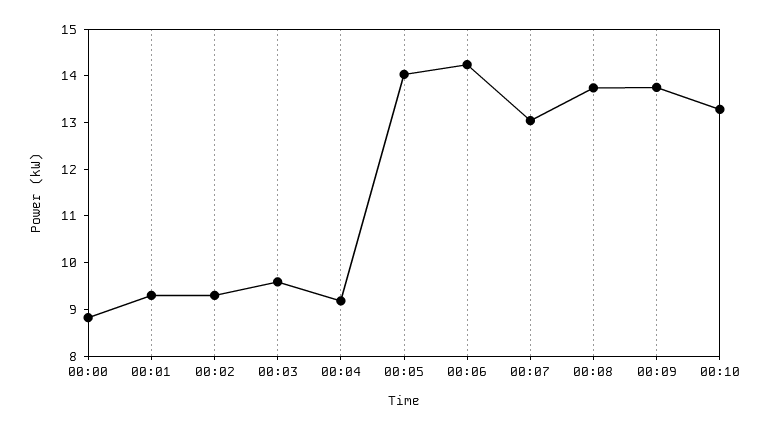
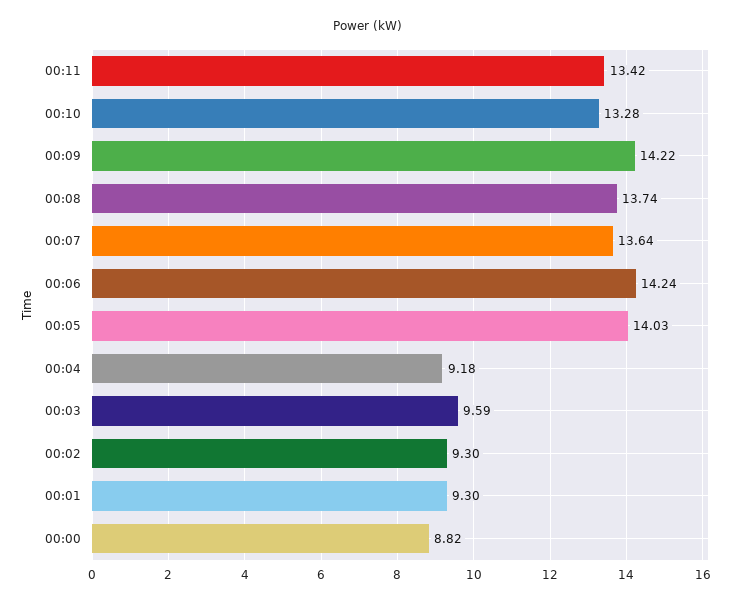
00:07: 13 -> 13.64
00:09: 13.8 -> 14.22
00:11: none -> 13.42

